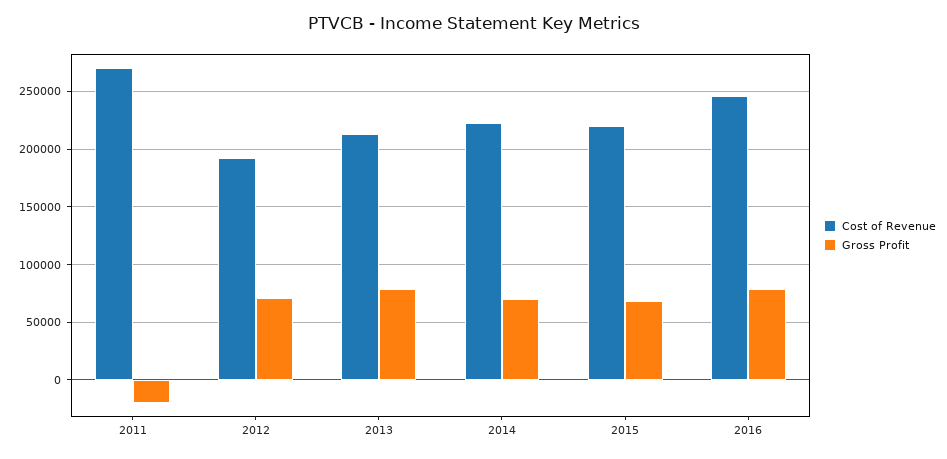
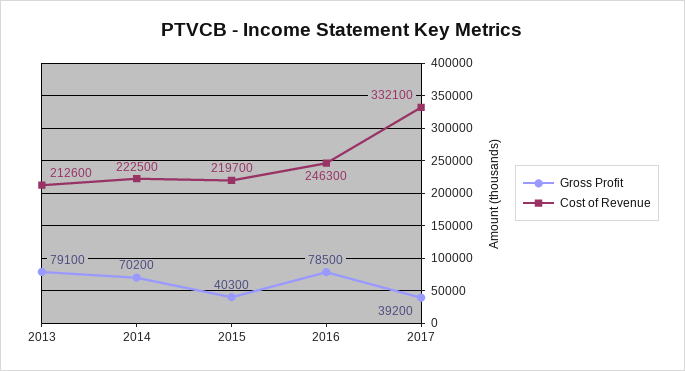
Cost of Revenue, 2011: 270000 -> none
Gross Profit, 2011: -20000 -> none
Cost of Revenue, 2012: 190000 -> none
Gross Profit, 2012: 70000 -> none
Gross Profit, 2015: 70000 -> 40300
Gross Profit, 2017: none -> 39200
Cost of Revenue, 2017: none -> 332100

